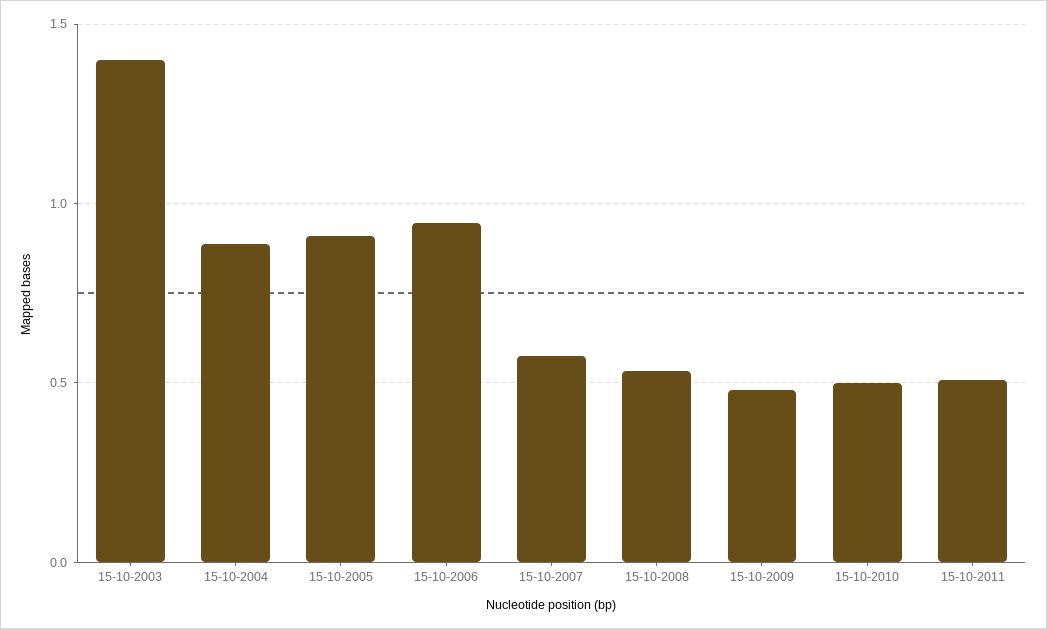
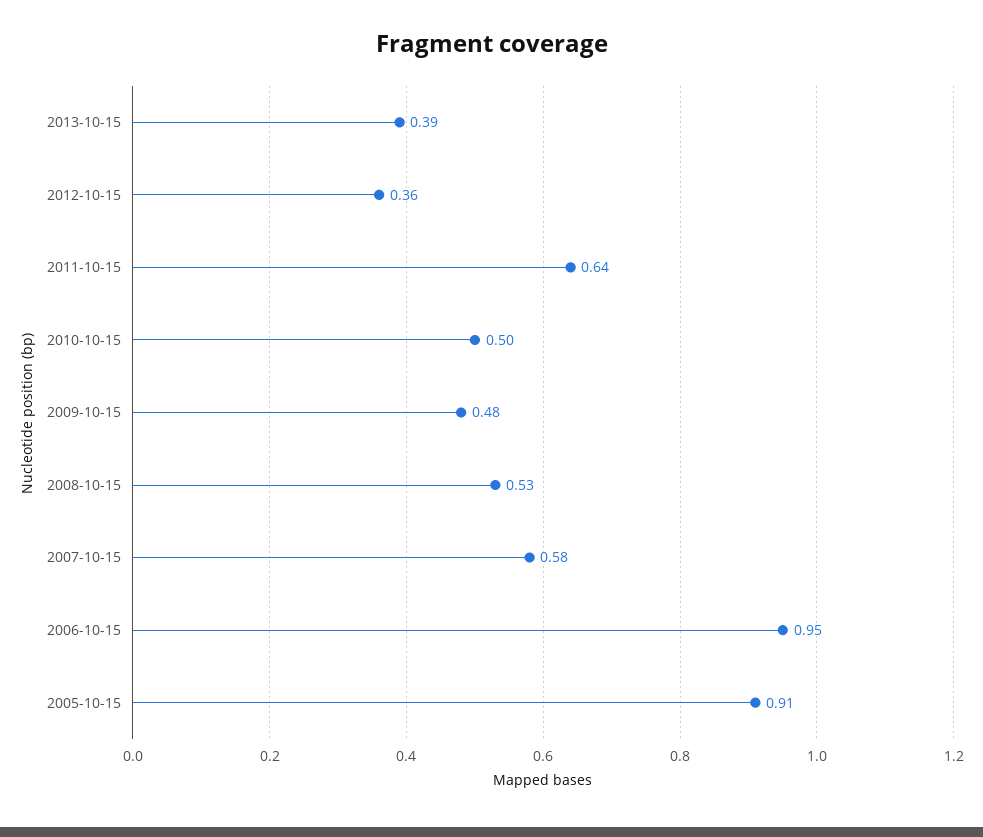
15-10-2003: 1.4 -> none
15-10-2004: 0.9 -> none
15-10-2011: 0.5 -> 0.64
2013-10-15: none -> 0.39
2012-10-15: none -> 0.36

